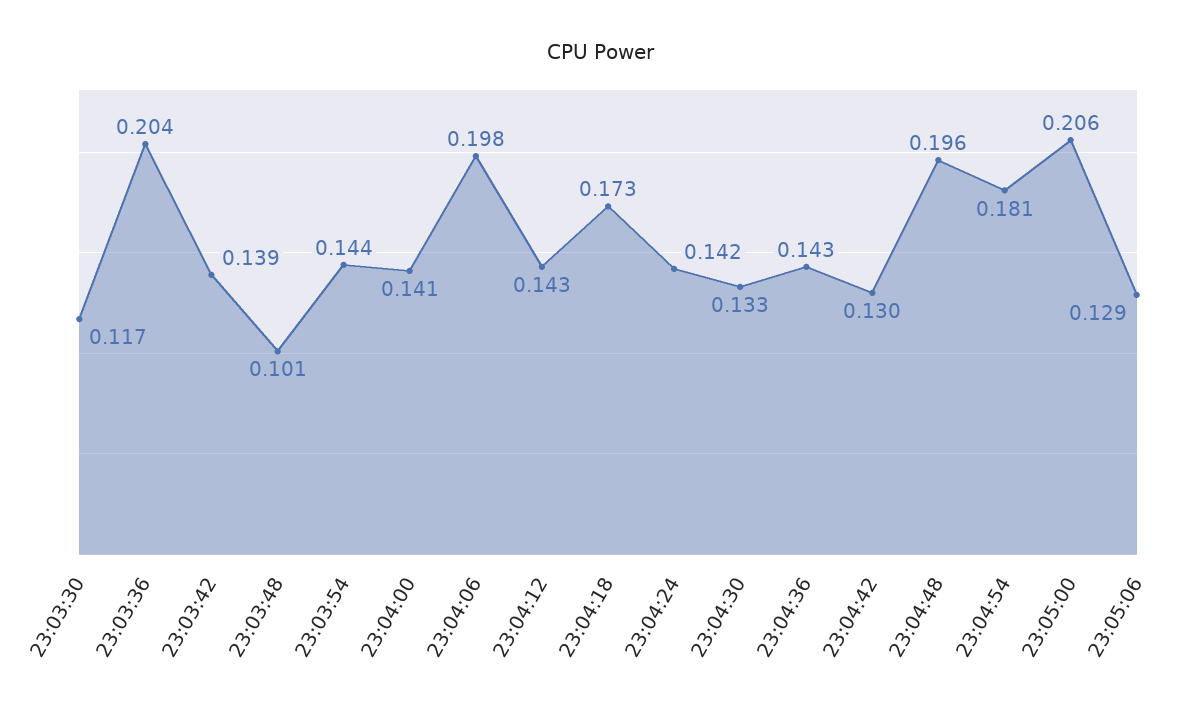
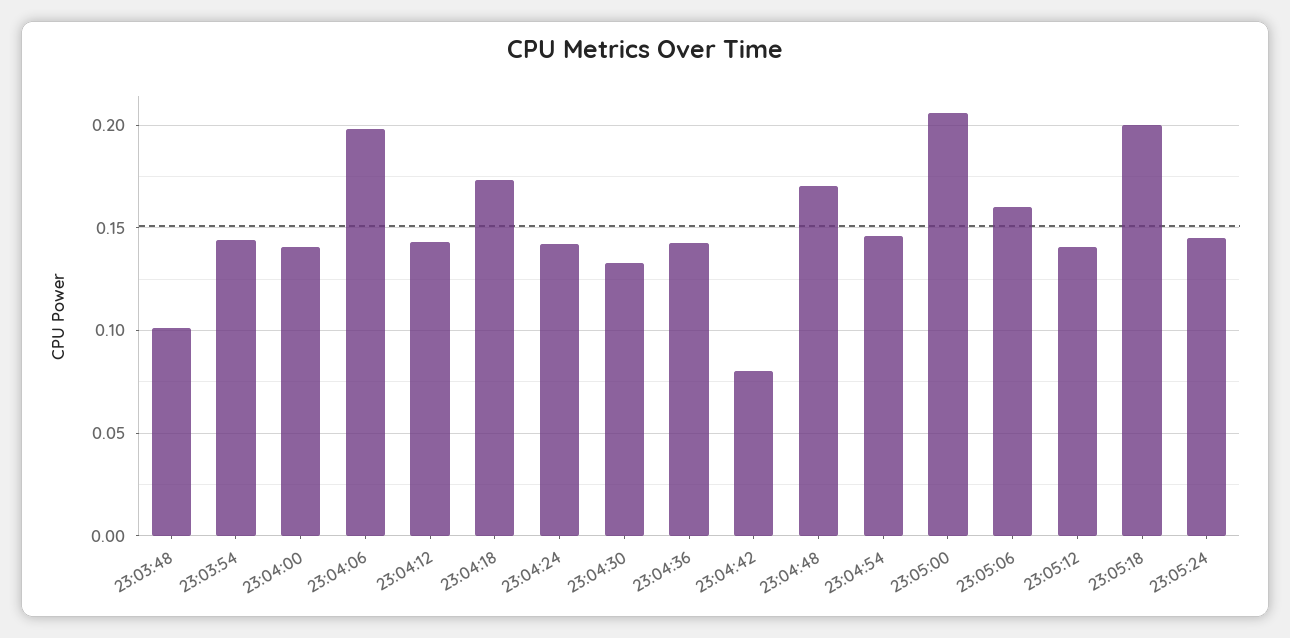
23:03:30: 0.117 -> none
23:03:36: 0.204 -> none
23:03:42: 0.139 -> none
23:04:42: 0.13 -> 0.08
23:04:48: 0.196 -> 0.17
23:04:54: 0.181 -> 0.145
23:05:06: 0.129 -> 0.16
23:05:12: none -> 0.14
23:05:18: none -> 0.2
23:05:24: none -> 0.145

